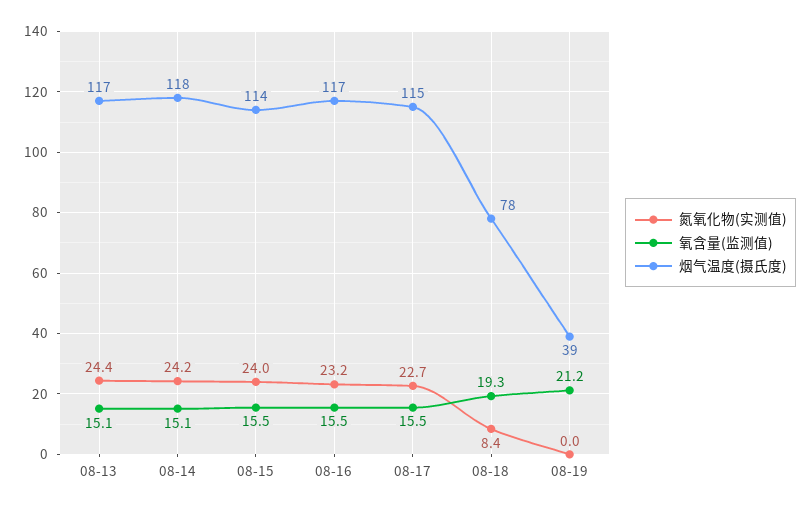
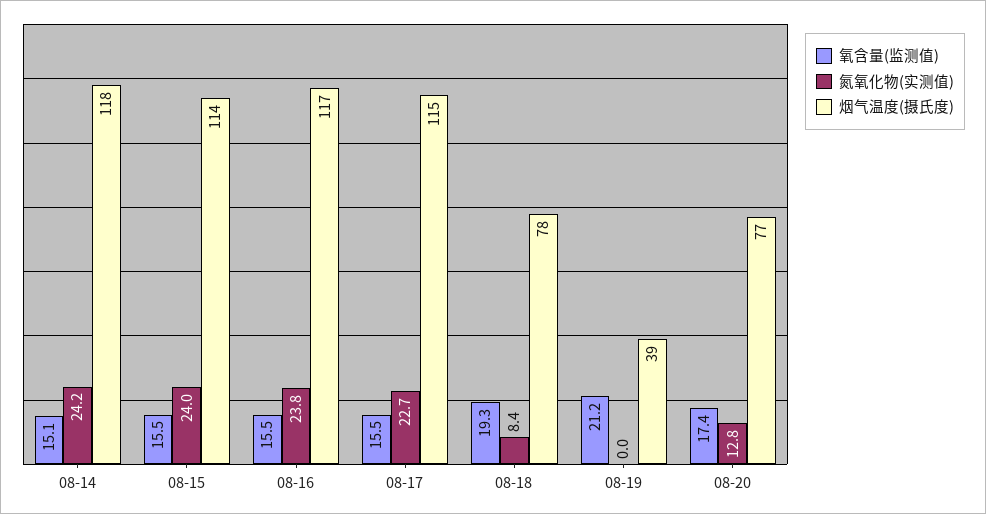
氮氧化物(实测值), 08-13: 24.4 -> none
氧含量(监测值), 08-13: 15.1 -> none
烟气温度(摄氏度), 08-13: 117 -> none
氮氧化物(实测值), 08-16: 23.2 -> 23.8
氧含量(监测值), 08-20: none -> 17.4
氮氧化物(实测值), 08-20: none -> 12.8
烟气温度(摄氏度), 08-20: none -> 77

